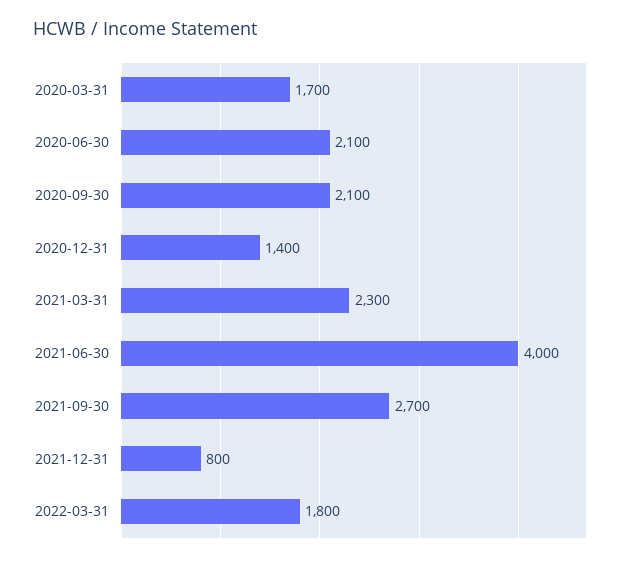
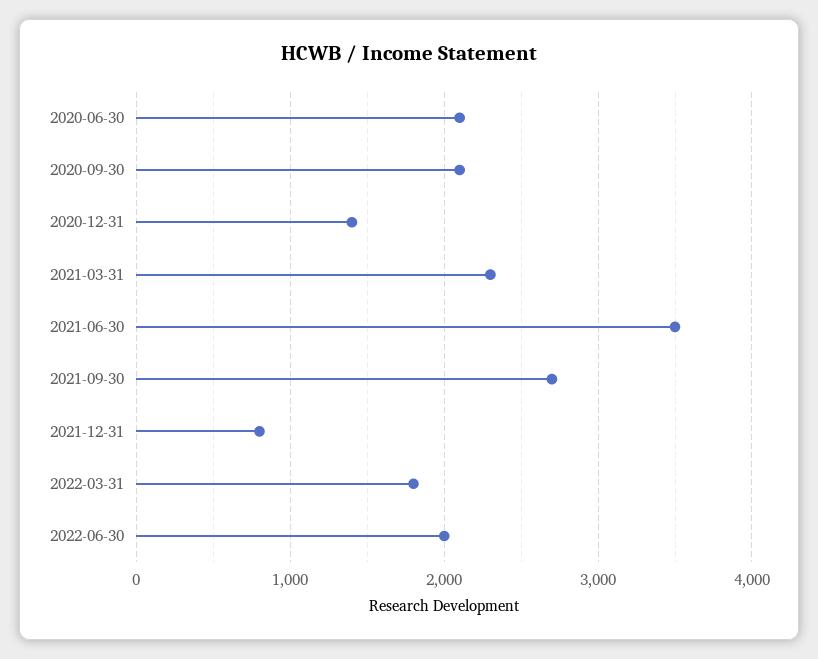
2020-03-31: 1700 -> none
2021-06-30: 4000 -> 3500
2022-06-30: none -> 2000

